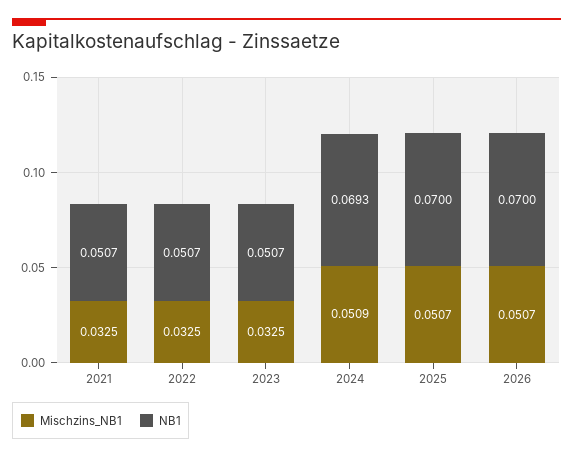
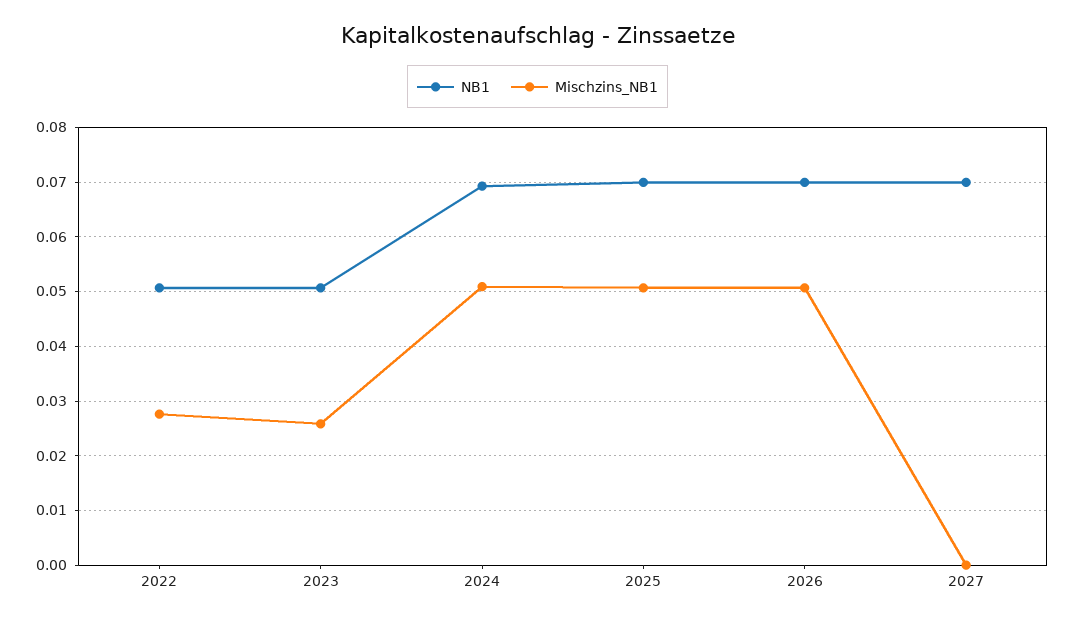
Mischzins_NB1, 2021: 0.0325 -> none
NB1, 2021: 0.0507 -> none
Mischzins_NB1, 2022: 0.0325 -> 0.028
Mischzins_NB1, 2023: 0.0325 -> 0.026
NB1, 2027: none -> 0.07
Mischzins_NB1, 2027: none -> 0

